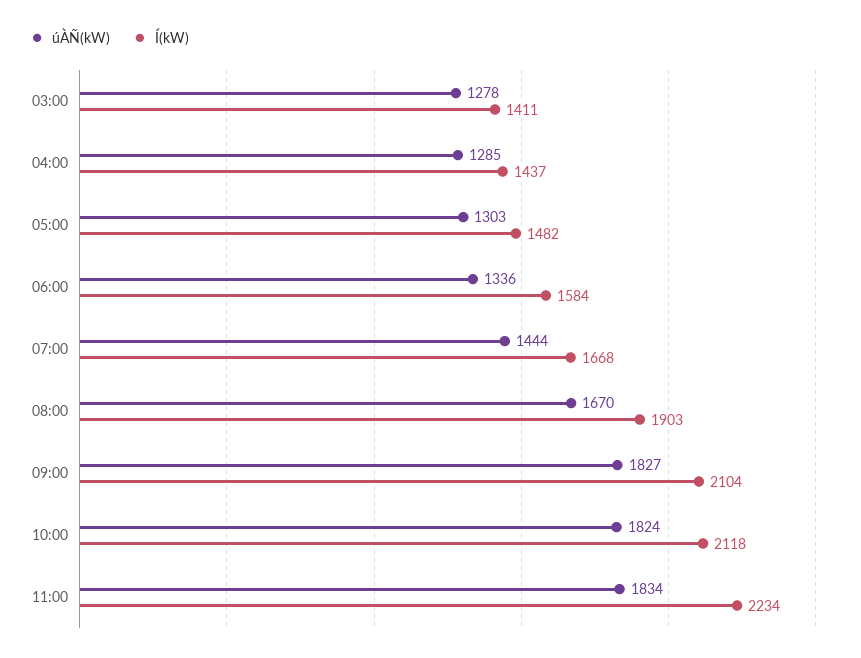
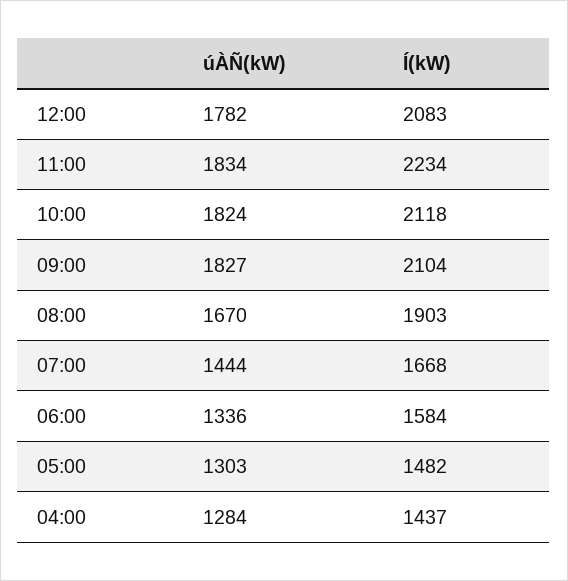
úÀÑ(kW), 03:00: 1278 -> none
Í(kW), 03:00: 1411 -> none
úÀÑ(kW), 04:00: 1285 -> 1284
úÀÑ(kW), 12:00: none -> 1782
Í(kW), 12:00: none -> 2083

